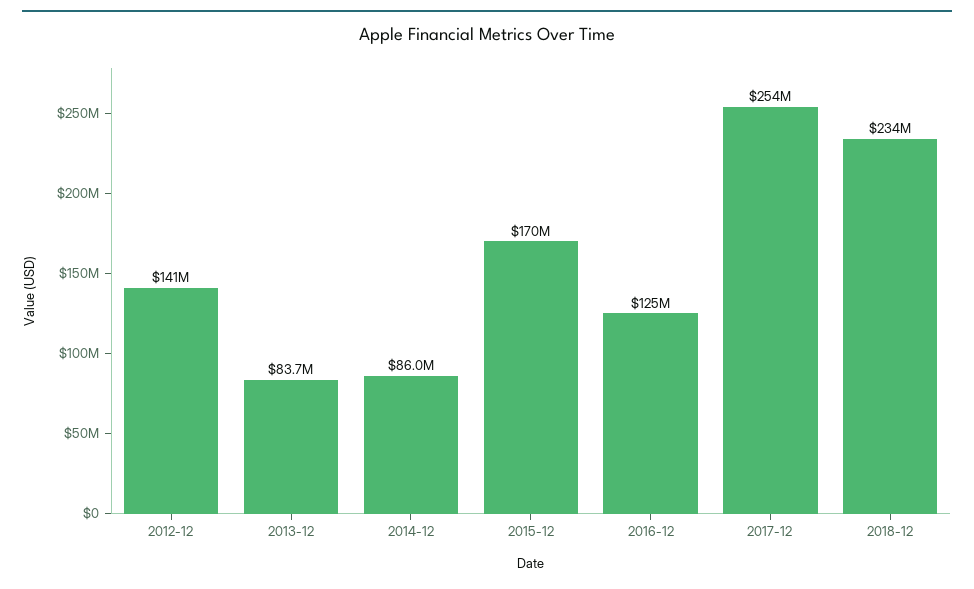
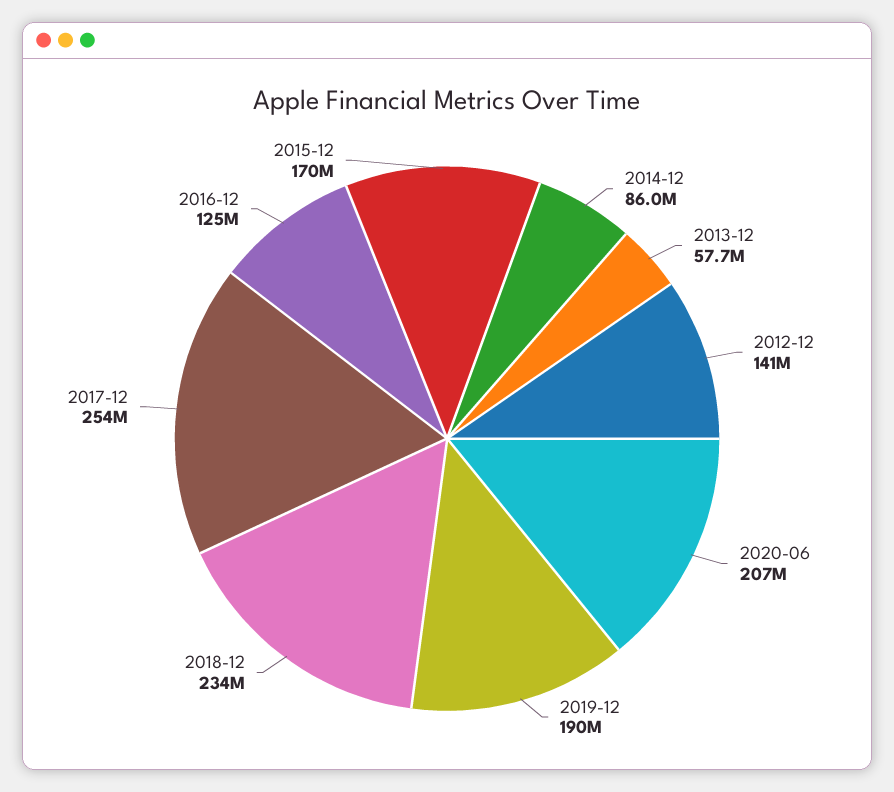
2013-12: 83700000 -> 57700000
2020-06: none -> 207000000
2019-12: none -> 190000000

